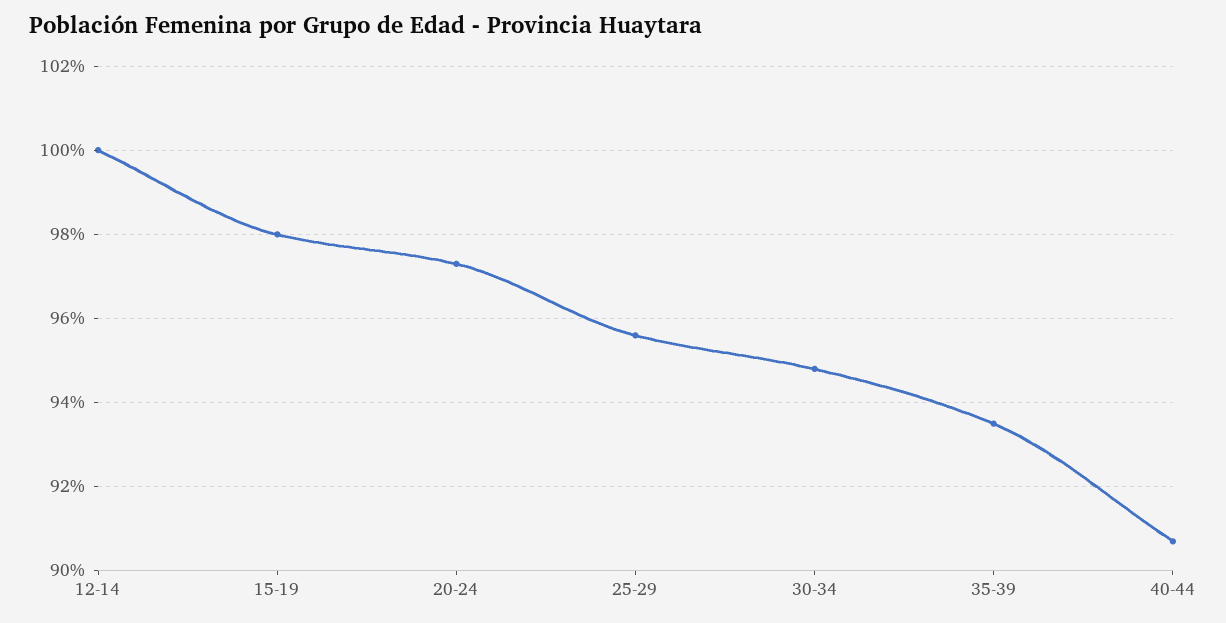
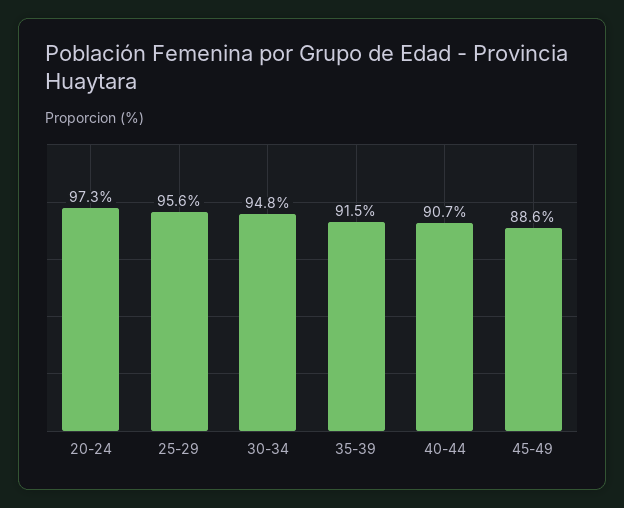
12-14: 100 -> none
15-19: 98 -> none
35-39: 93.5 -> 91.5
45-49: none -> 88.6

